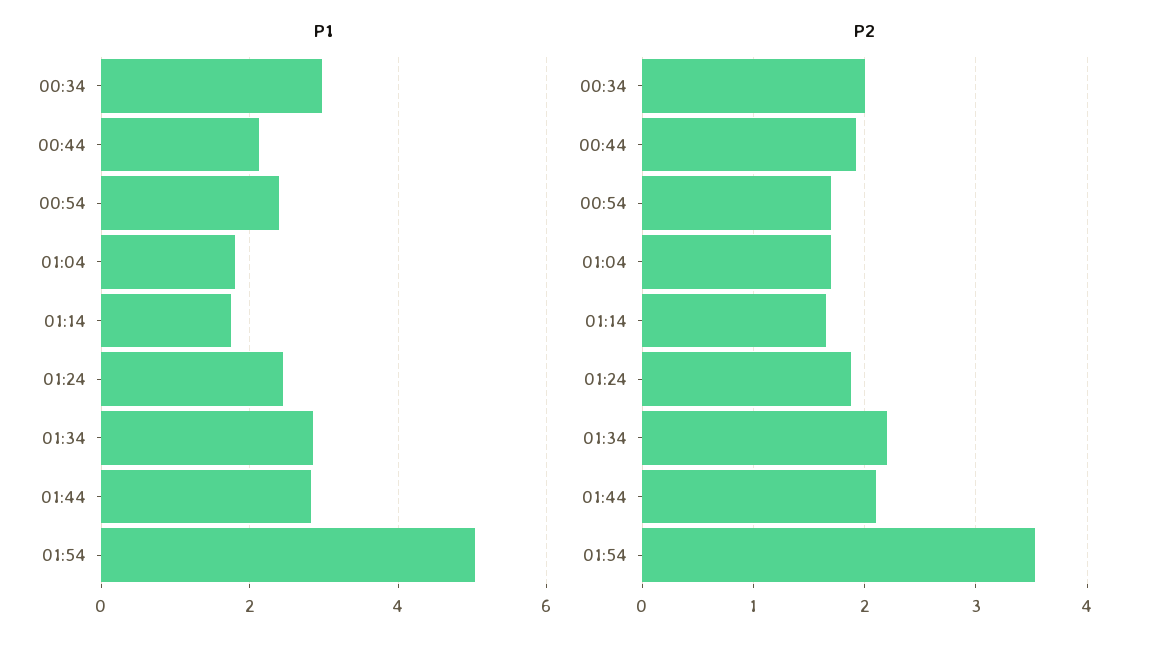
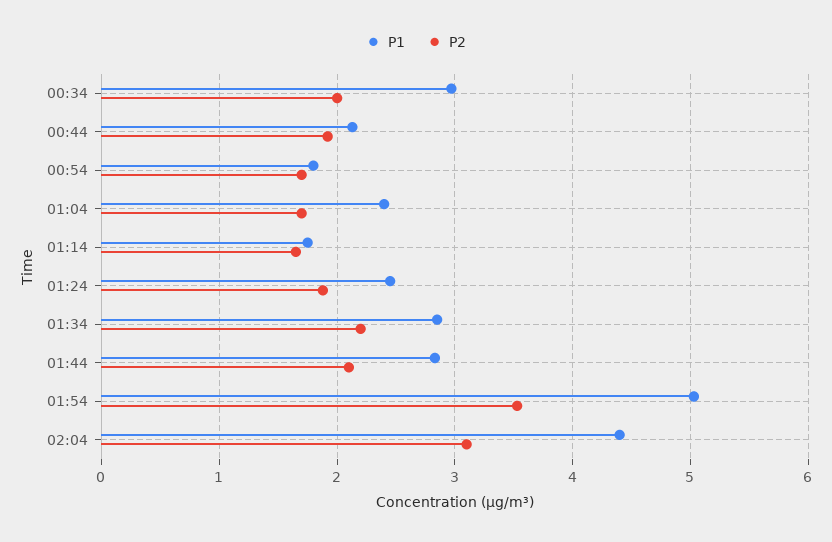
P1, 00:54: 2.4 -> 1.8
P1, 01:04: 1.8 -> 2.4
P1, 02:04: none -> 4.4
P2, 02:04: none -> 3.1

